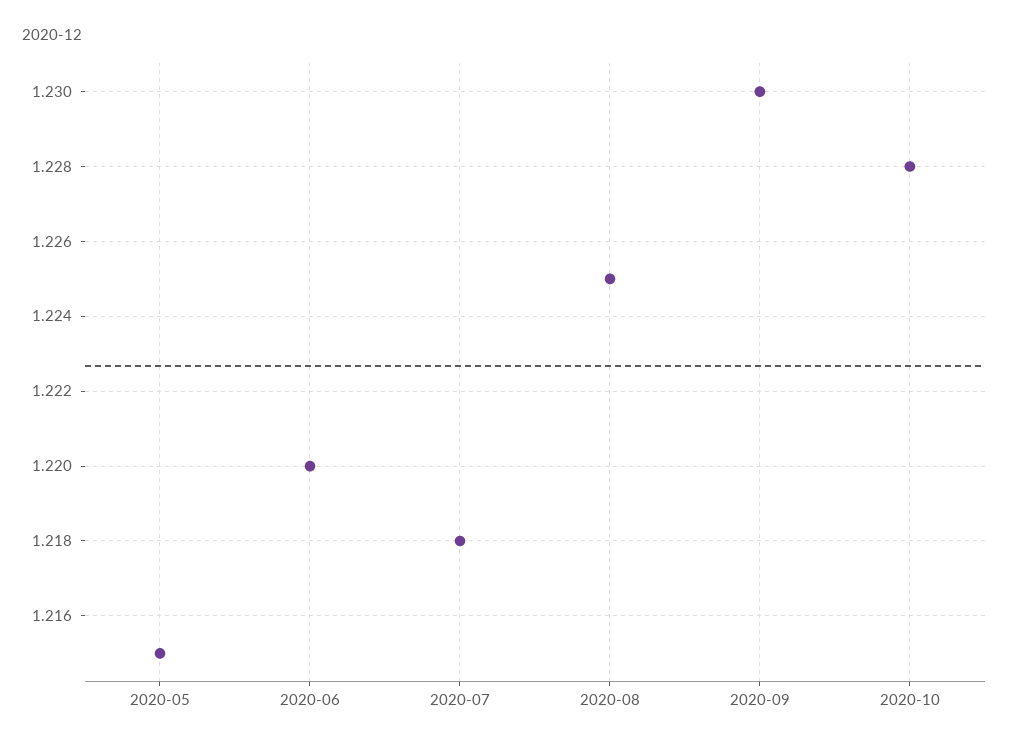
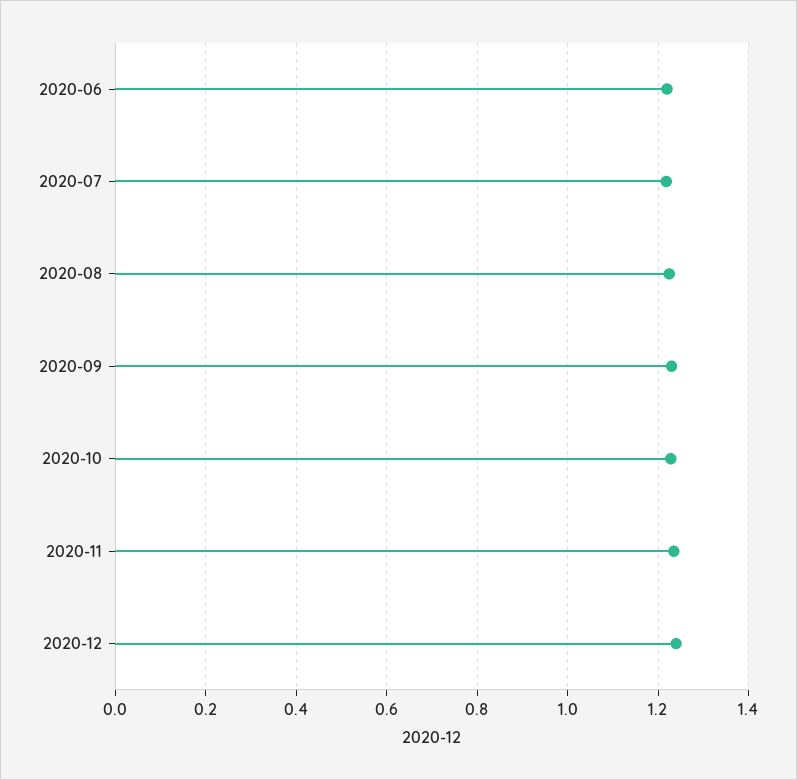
2020-05: 1.215 -> none
2020-11: none -> 1.24
2020-12: none -> 1.24

